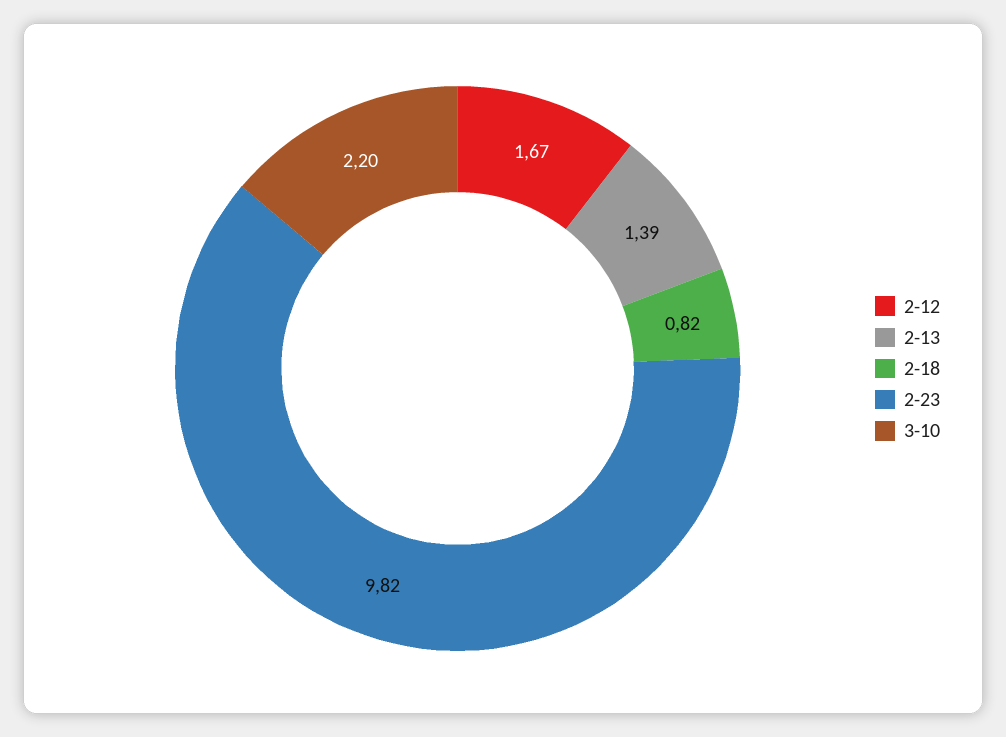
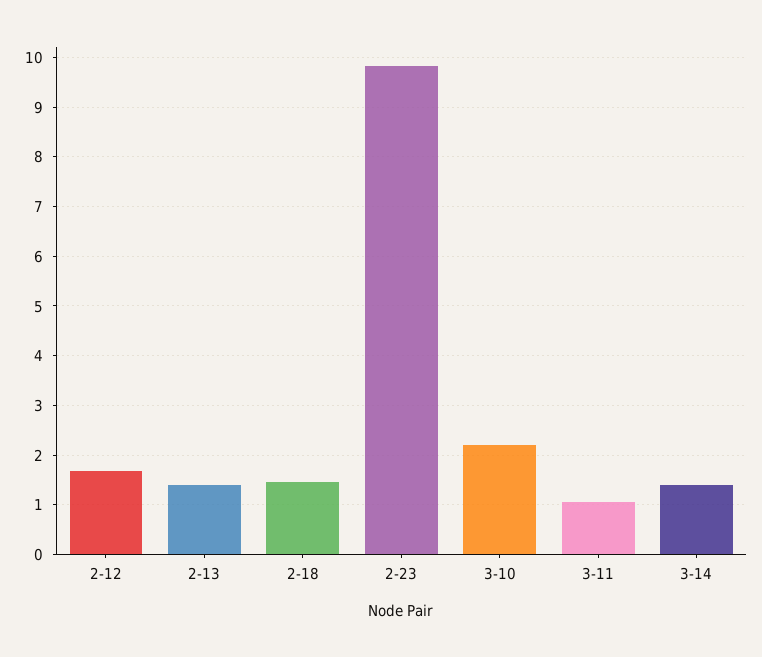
2-18: 0.82 -> 1.4
3-11: none -> 1
3-14: none -> 1.4

